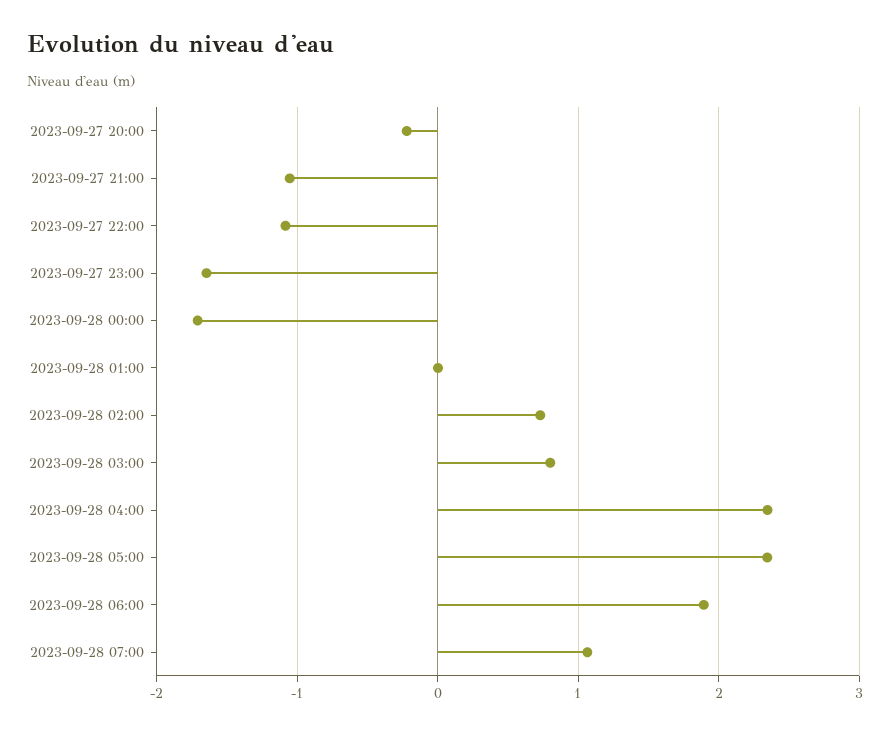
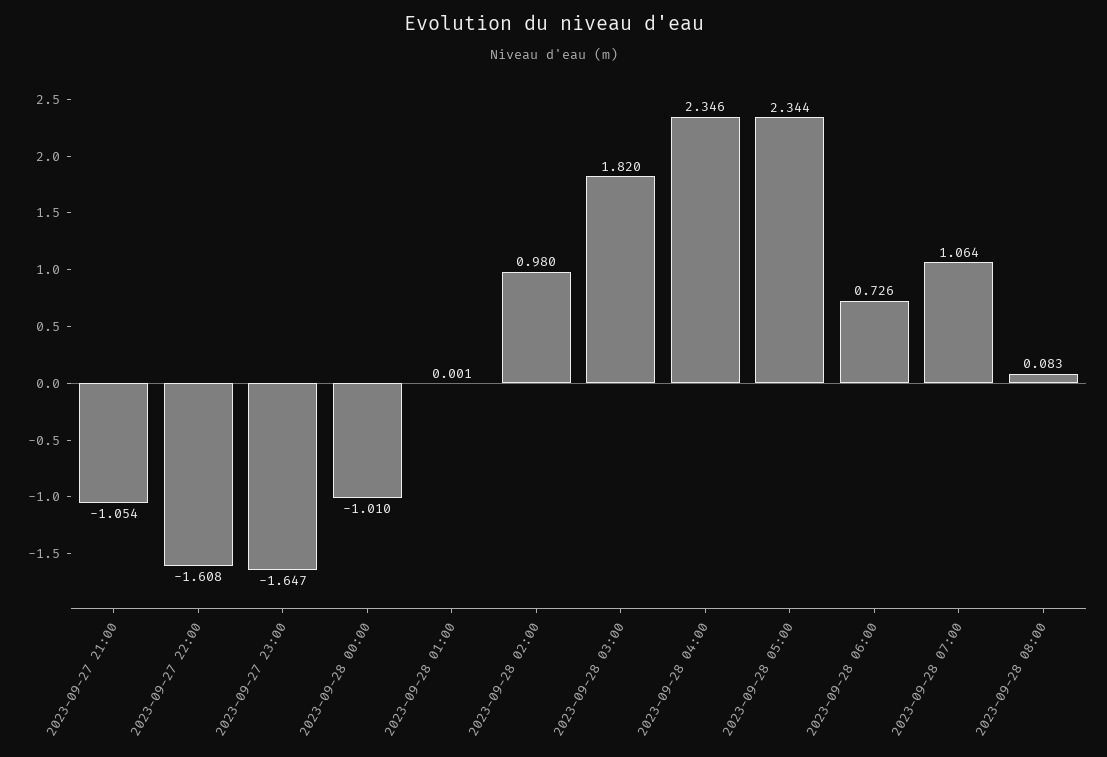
2023-09-27 20:00: -0.2 -> none
2023-09-27 22:00: -1.1 -> -1.608
2023-09-28 00:00: -1.7 -> -1.01
2023-09-28 02:00: 0.7 -> 0.98
2023-09-28 03:00: 0.8 -> 1.82
2023-09-28 06:00: 1.9 -> 0.726
2023-09-28 08:00: none -> 0.083

